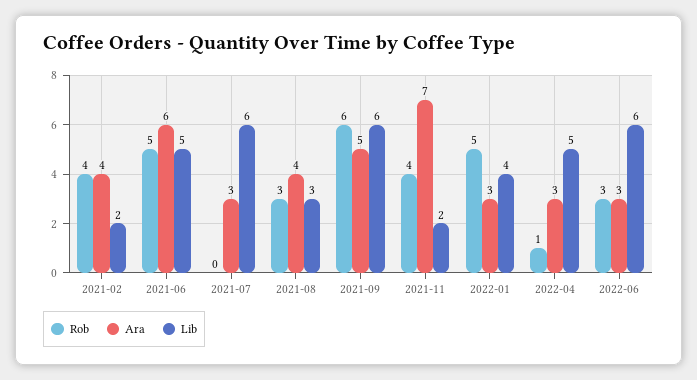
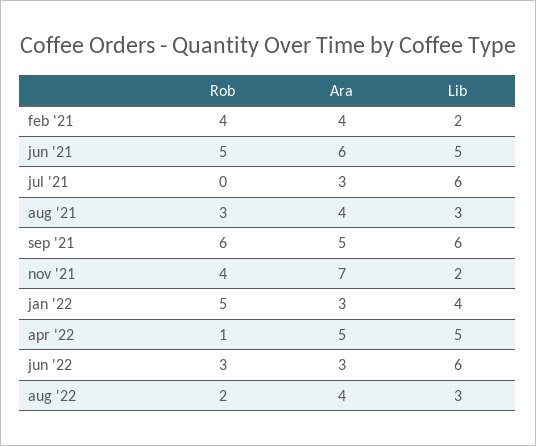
Ara, 2022-04: 3 -> 5
Rob, aug '22: none -> 2
Ara, aug '22: none -> 4
Lib, aug '22: none -> 3

